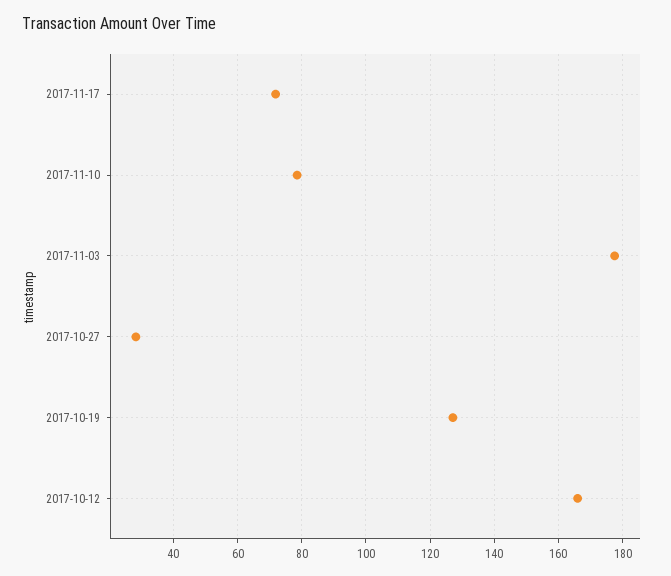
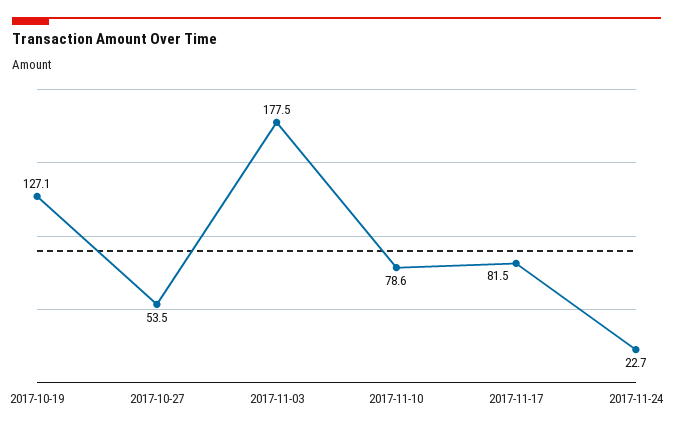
2017-11-17: 72 -> 81.5
2017-10-27: 28 -> 53.5
2017-10-12: 166 -> none
2017-11-24: none -> 22.7

